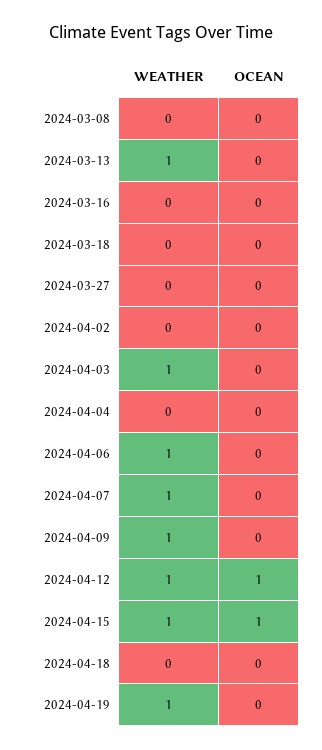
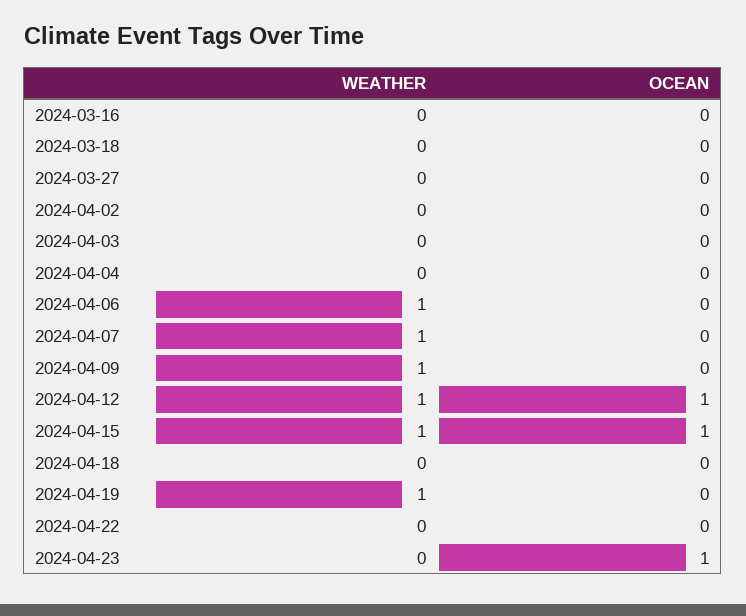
WEATHER, 2024-03-08: 0 -> none
OCEAN, 2024-03-08: 0 -> none
WEATHER, 2024-03-13: 1 -> none
OCEAN, 2024-03-13: 0 -> none
WEATHER, 2024-04-03: 1 -> 0
WEATHER, 2024-04-22: none -> 0
OCEAN, 2024-04-22: none -> 0
WEATHER, 2024-04-23: none -> 0
OCEAN, 2024-04-23: none -> 1

